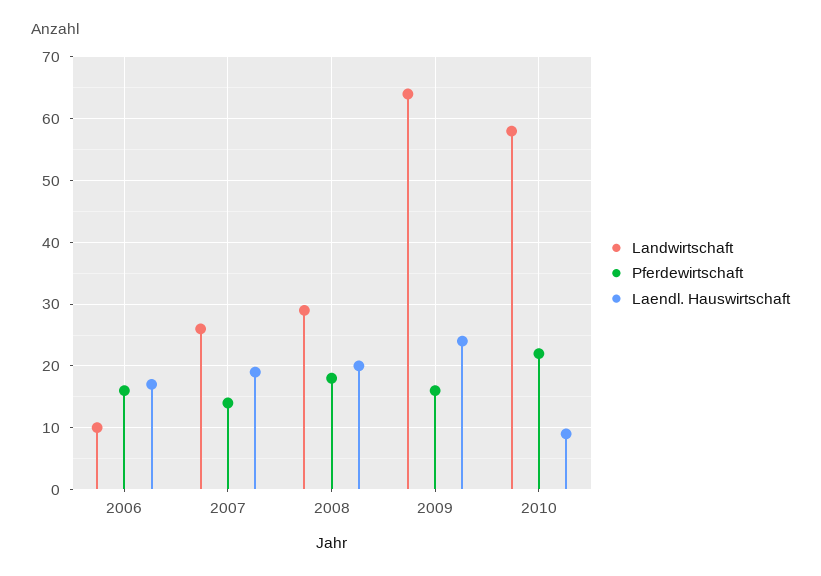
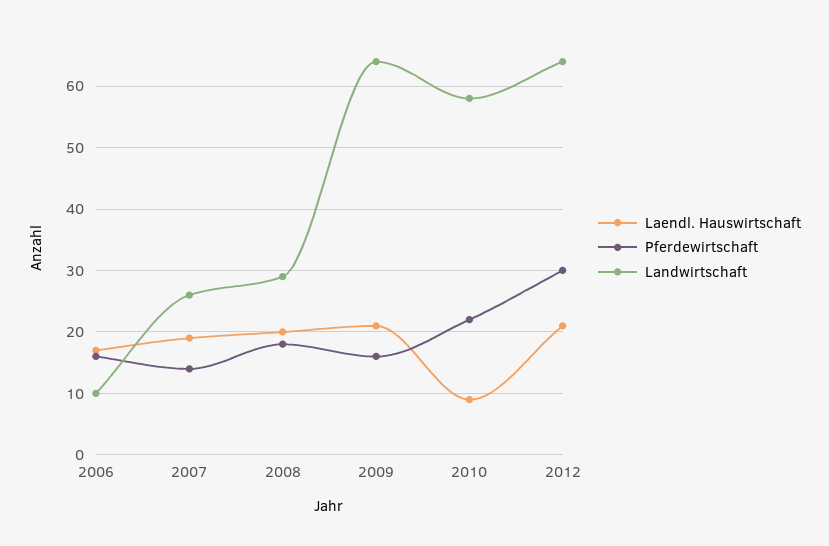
Laendl. Hauswirtschaft, 2009: 24 -> 21
Laendl. Hauswirtschaft, 2012: none -> 21
Pferdewirtschaft, 2012: none -> 30
Landwirtschaft, 2012: none -> 64

